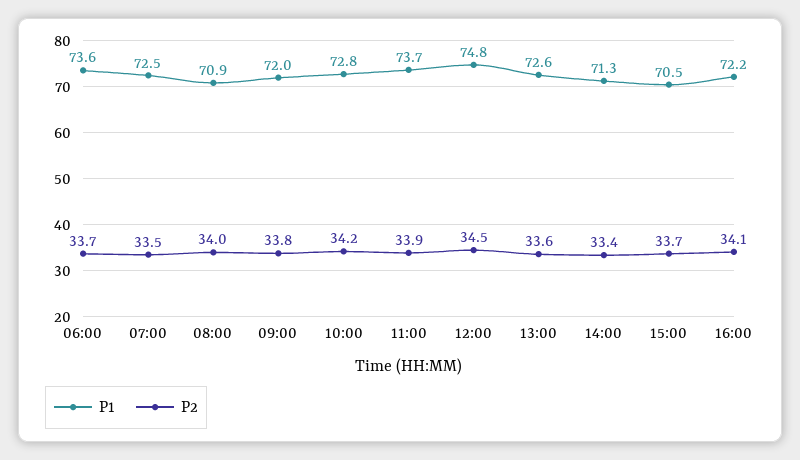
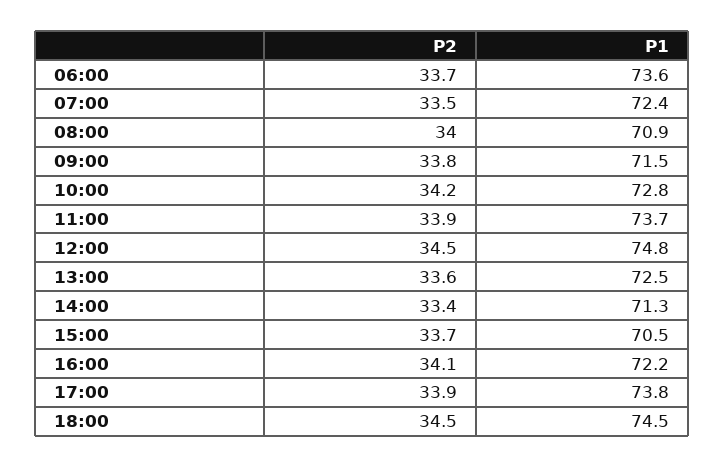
P1, 07:00: 72.5 -> 72.4
P1, 09:00: 72 -> 71.5
P1, 13:00: 72.6 -> 72.5
P2, 17:00: none -> 33.9
P1, 17:00: none -> 73.8
P2, 18:00: none -> 34.5
P1, 18:00: none -> 74.5

